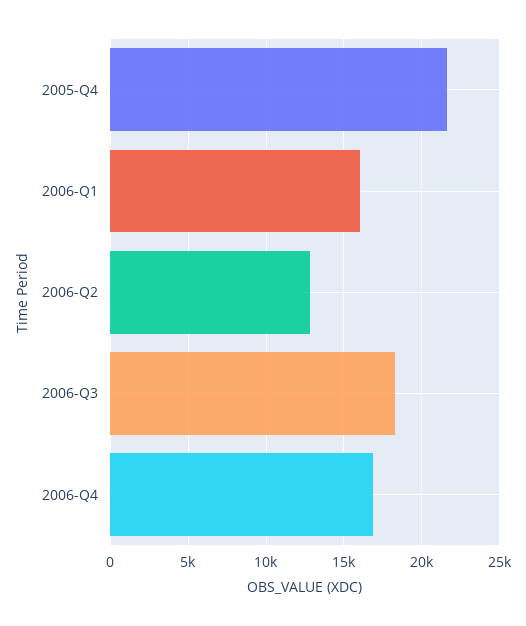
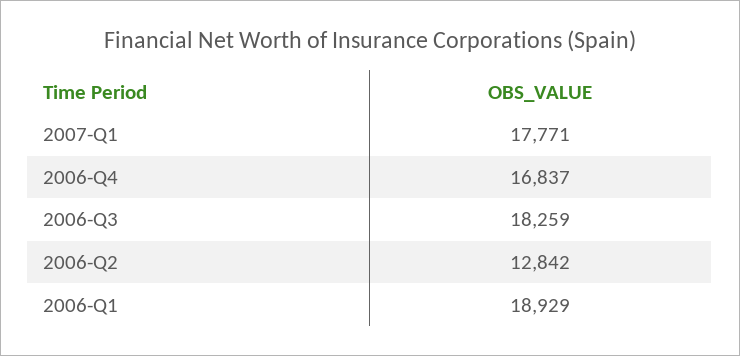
2005-Q4: 21500 -> none
2006-Q1: 16000 -> 18929
2007-Q1: none -> 17771

